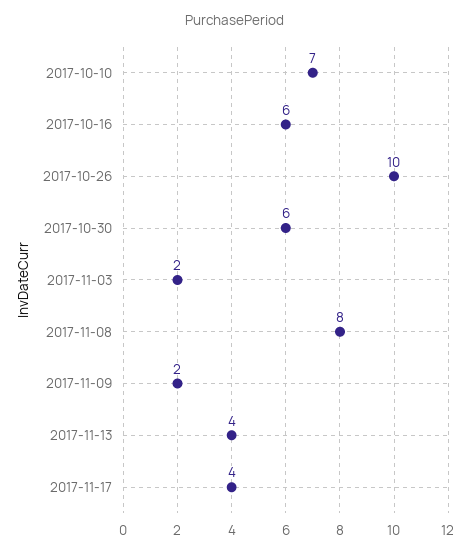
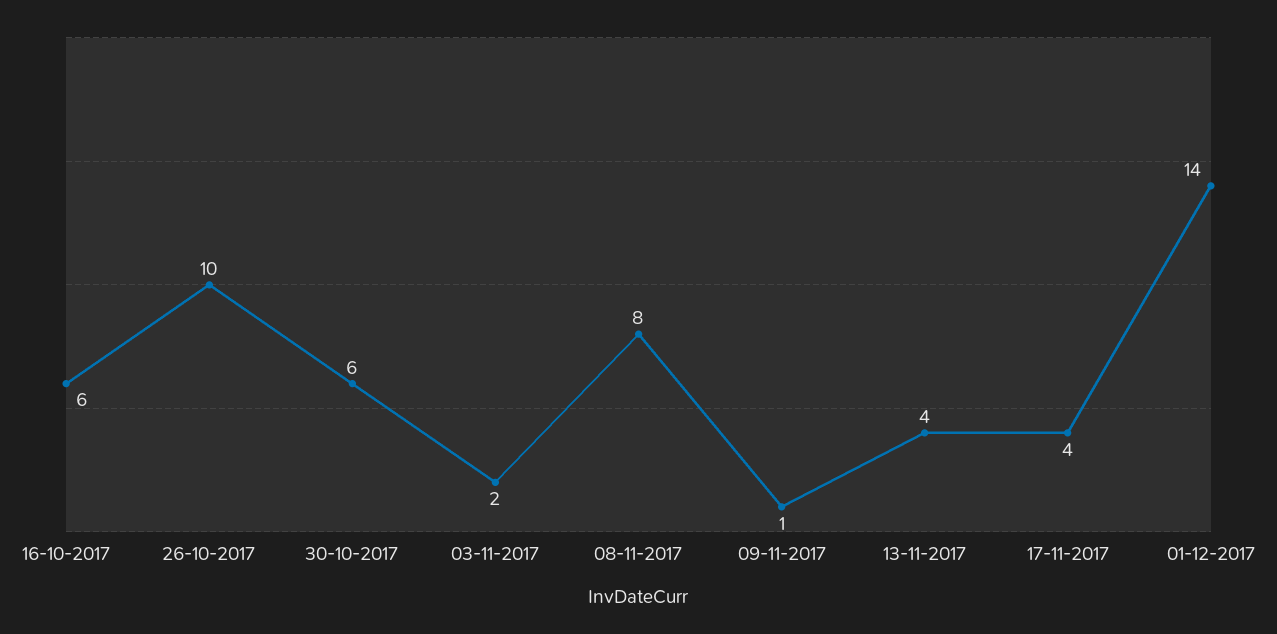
2017-10-10: 7 -> none
2017-11-09: 2 -> 1
01-12-2017: none -> 14

